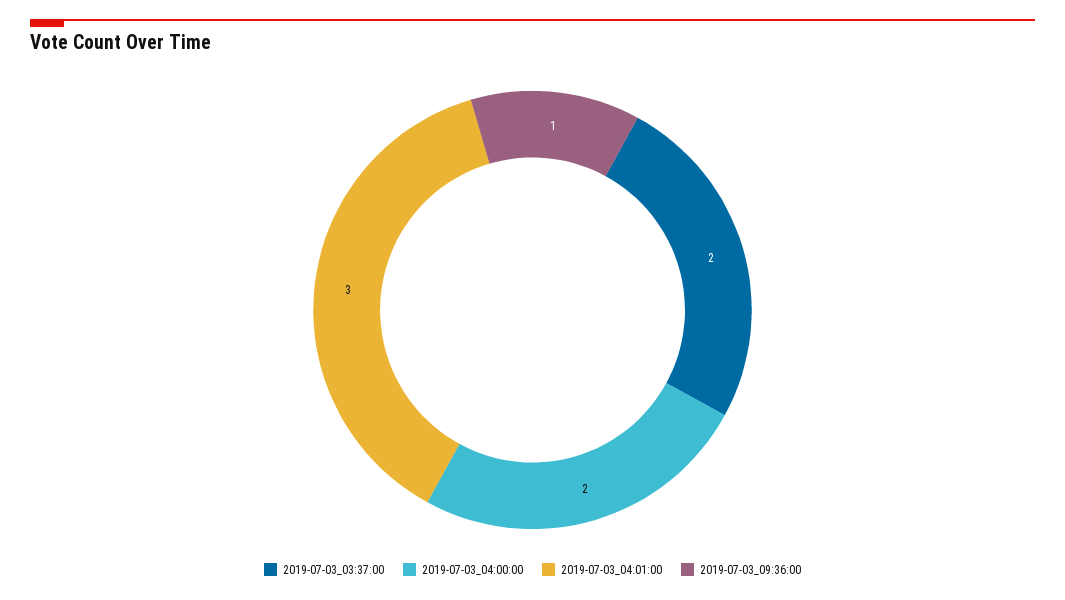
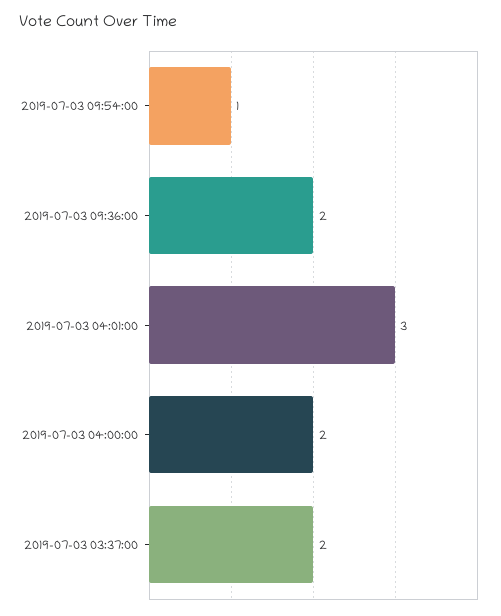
2019-07-03_09:36:00: 1 -> 2
2019-07-03 09:54:00: none -> 1

